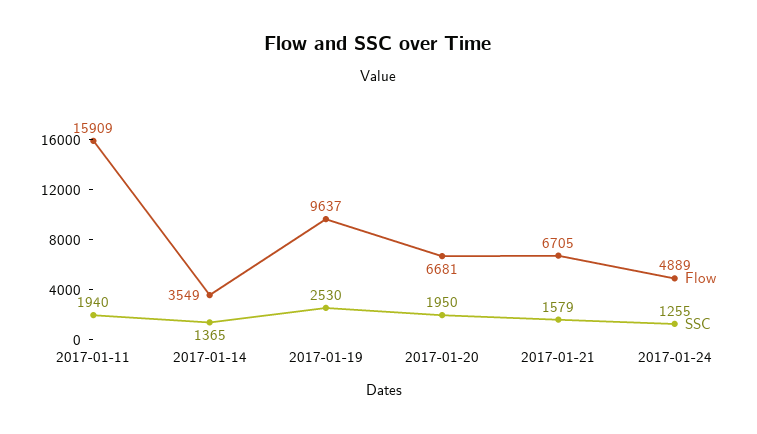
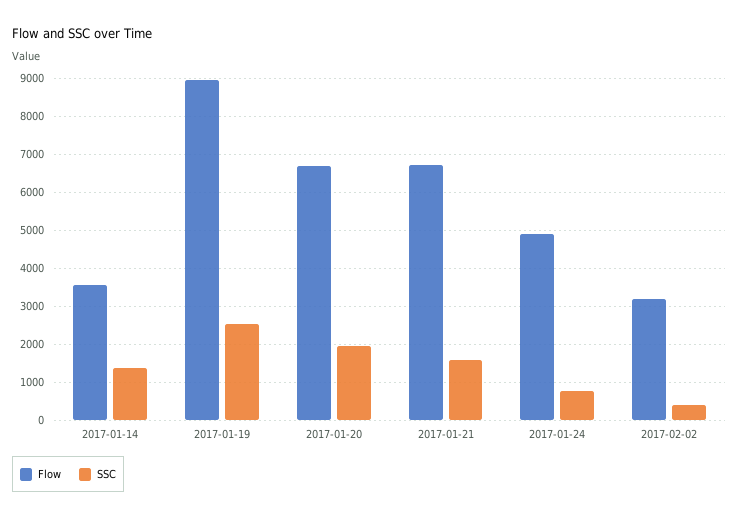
Flow, 2017-01-11: 15909 -> none
SSC, 2017-01-11: 1940 -> none
Flow, 2017-01-19: 9637 -> 9000
SSC, 2017-01-24: 1255 -> 800
Flow, 2017-02-02: none -> 3200
SSC, 2017-02-02: none -> 400

